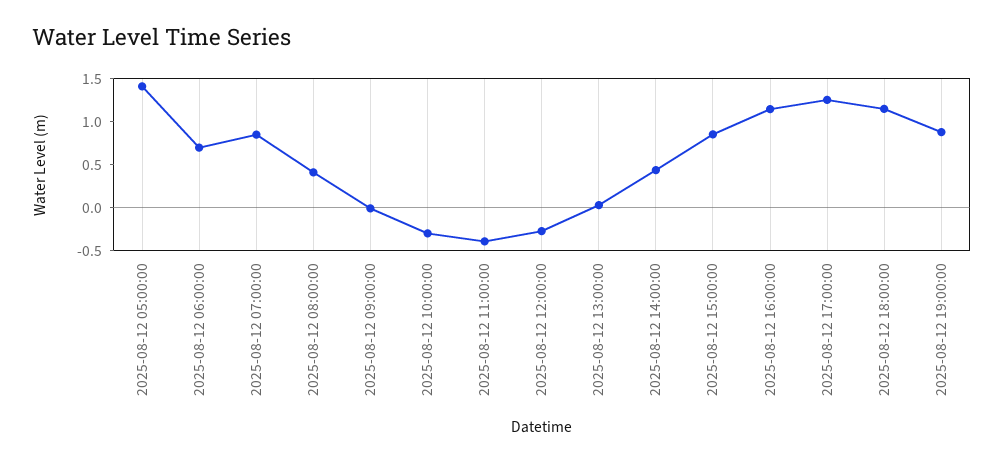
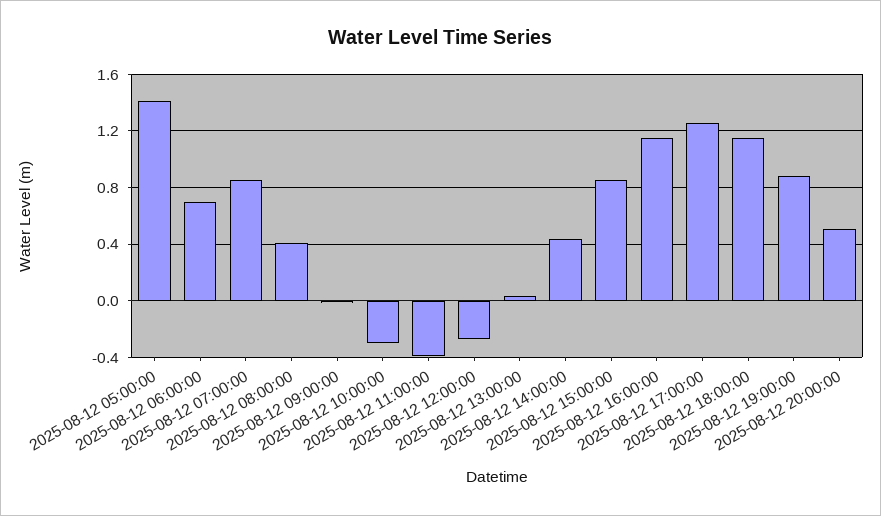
2025-08-12 20:00:00: none -> 0.5

